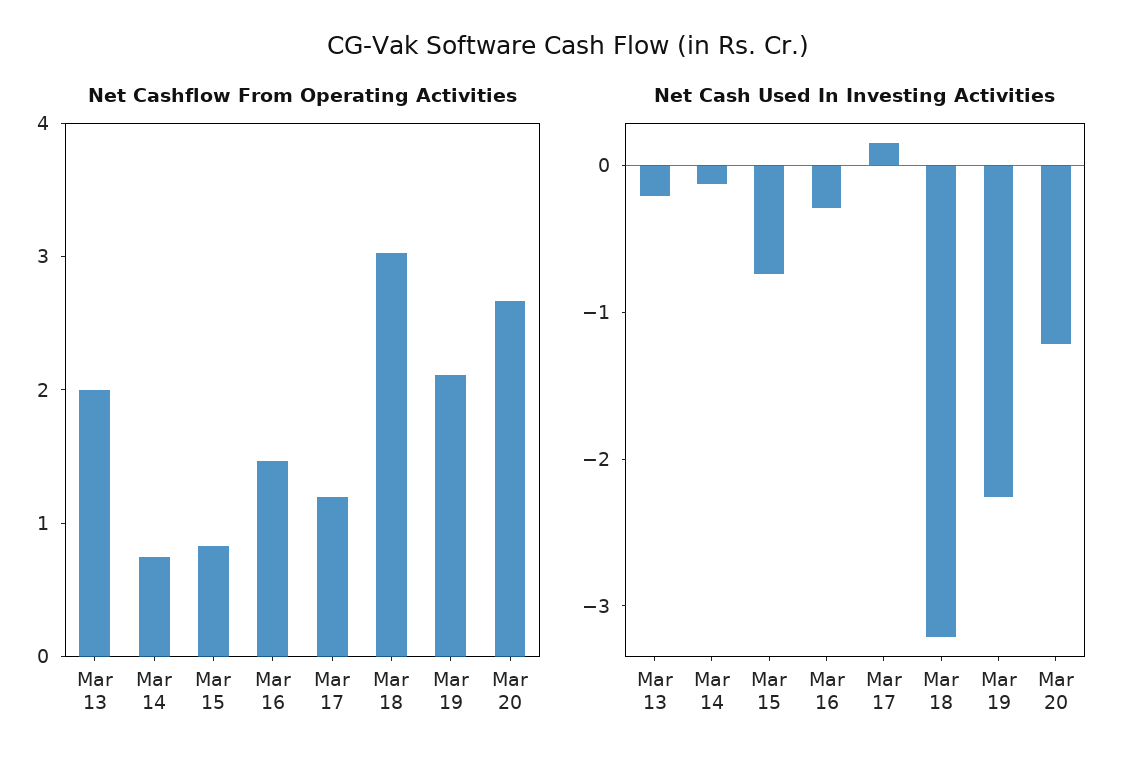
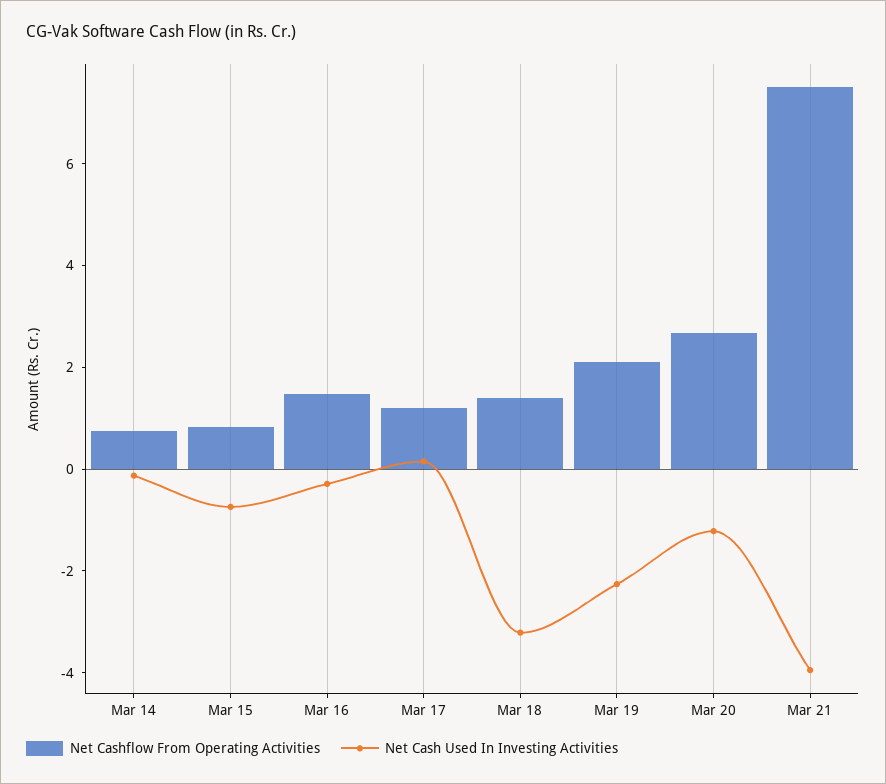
Net Cashflow From Operating Activities, Mar 13: 2 -> none
Net Cashflow From Operating Activities, Mar 18: 3 -> 1.5
Net Cash Used In Investing Activities, Mar 13: -0.2 -> none
Net Cashflow From Operating Activities, Mar 21: none -> 7.5
Net Cash Used In Investing Activities, Mar 21: none -> -4

